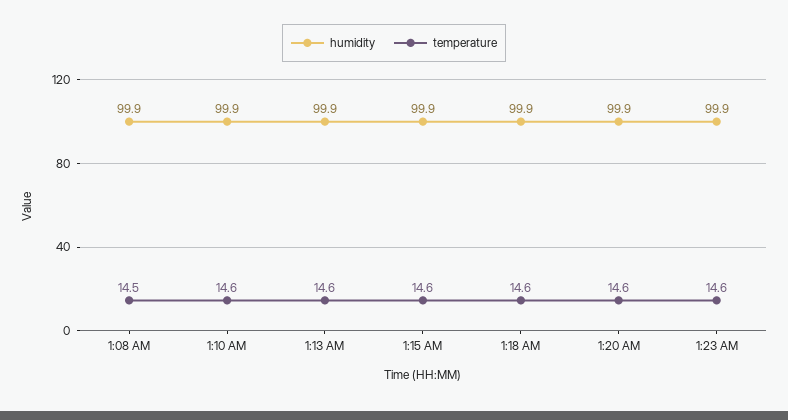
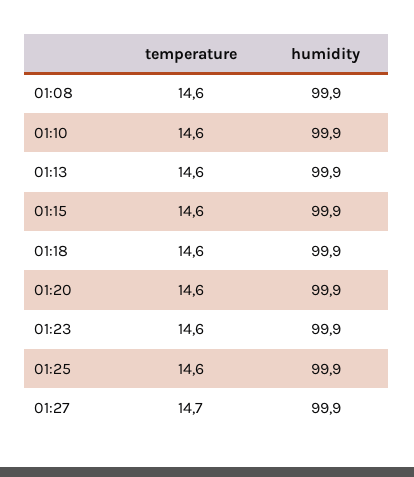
temperature, 1:08 AM: 14.5 -> 14.6
temperature, 01:25: none -> 14.6
humidity, 01:25: none -> 99.9
temperature, 01:27: none -> 14.7
humidity, 01:27: none -> 99.9

